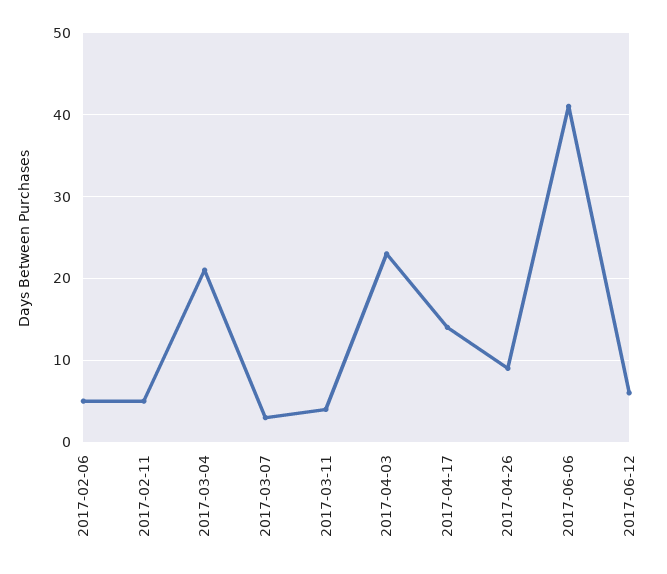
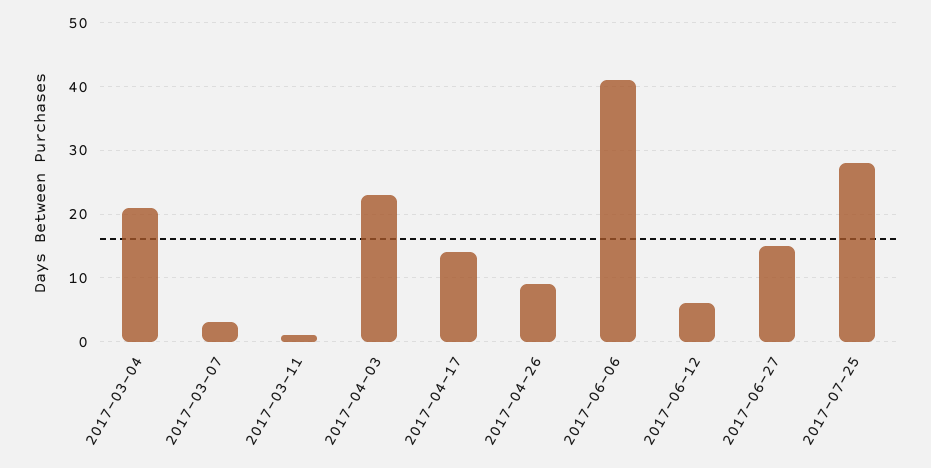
2017-02-06: 5 -> none
2017-02-11: 5 -> none
2017-03-11: 4 -> 1
2017-06-27: none -> 15
2017-07-25: none -> 28

